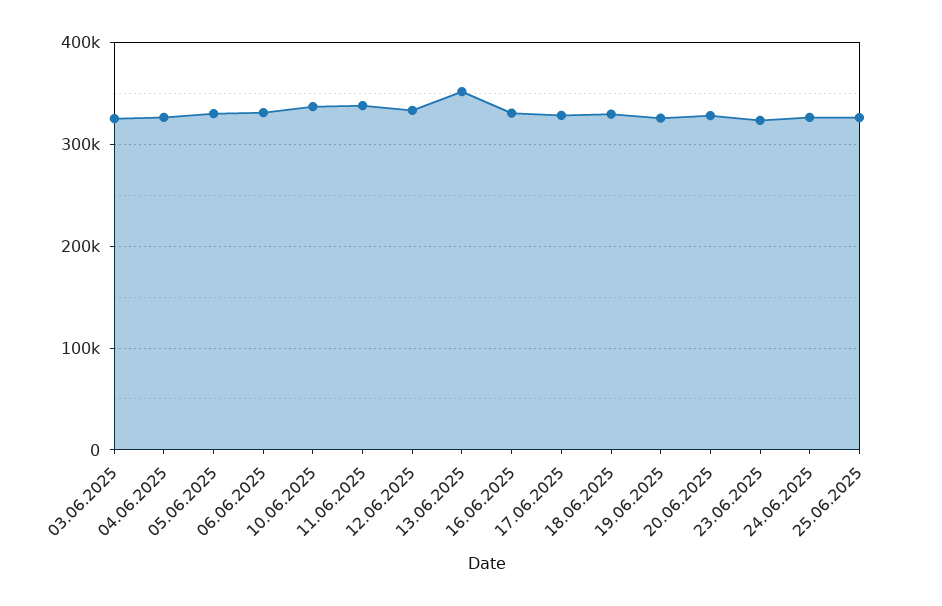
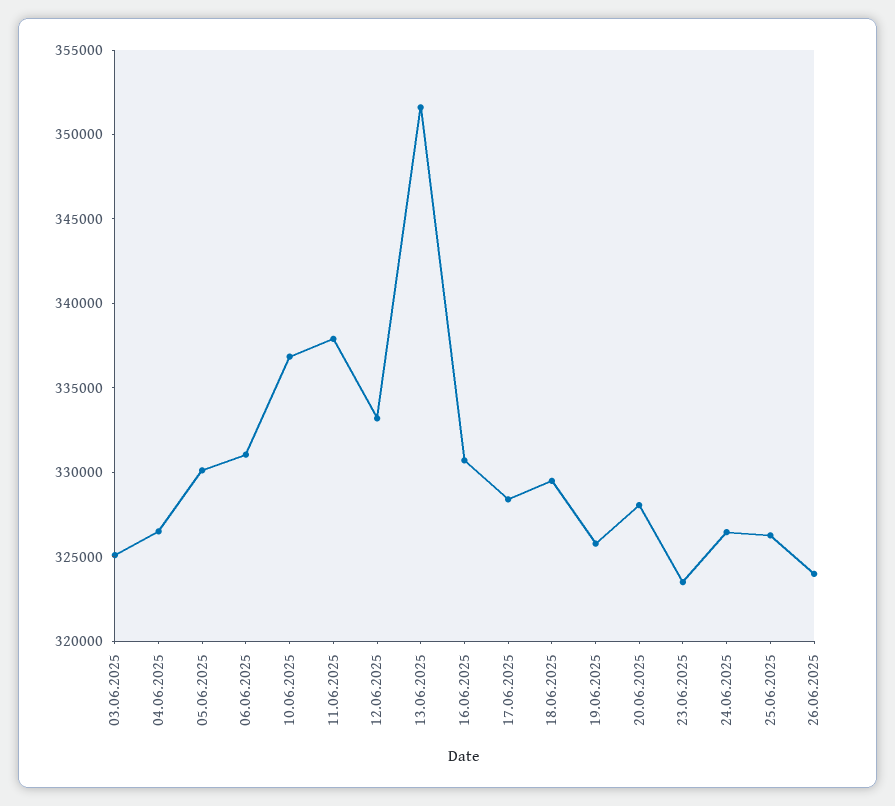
26.06.2025: none -> 324000

